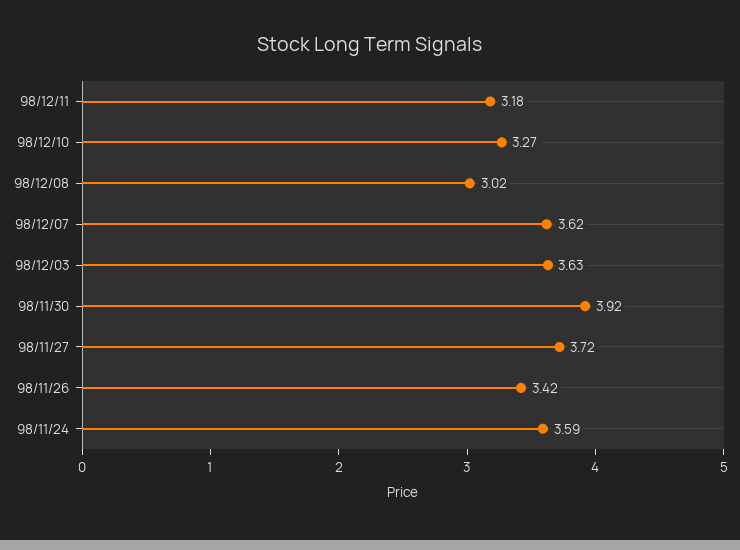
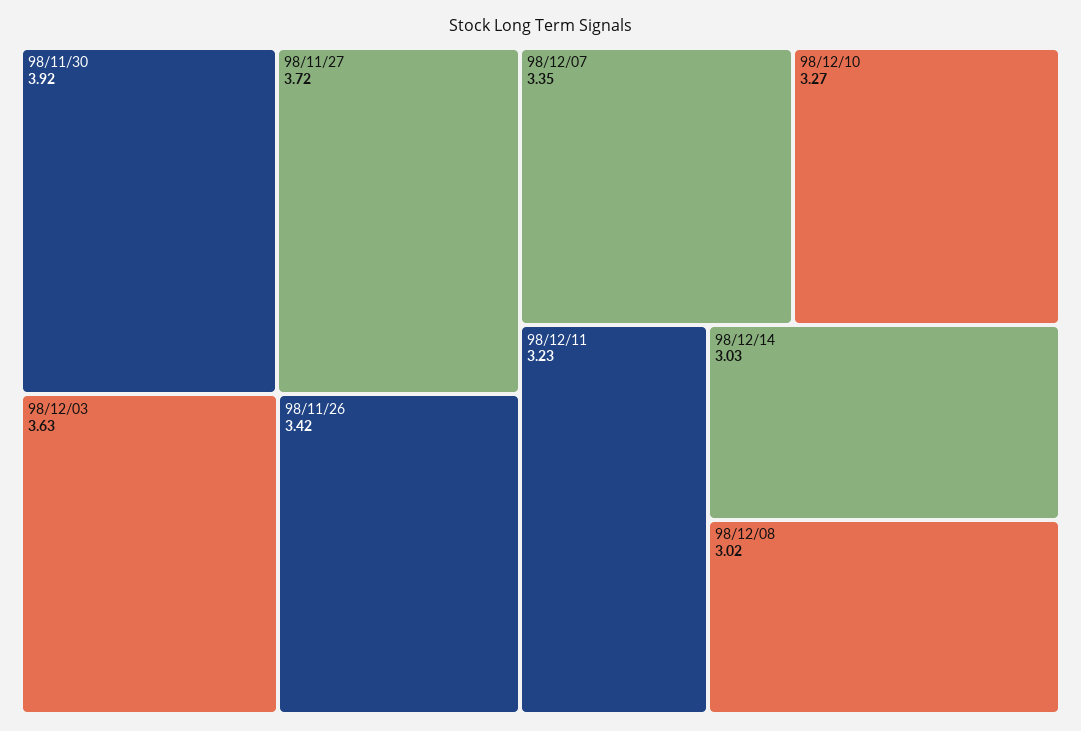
98/12/11: 3.18 -> 3.23
98/12/07: 3.62 -> 3.35
98/11/24: 3.59 -> none
98/12/14: none -> 3.03

